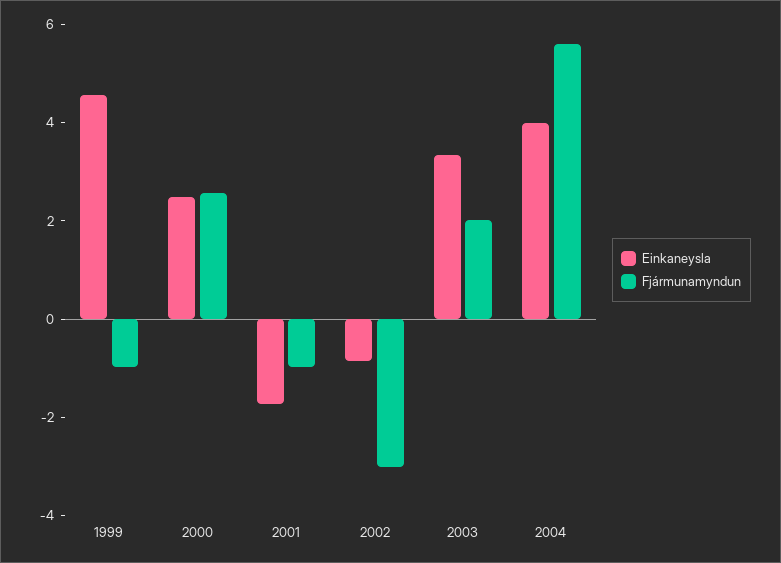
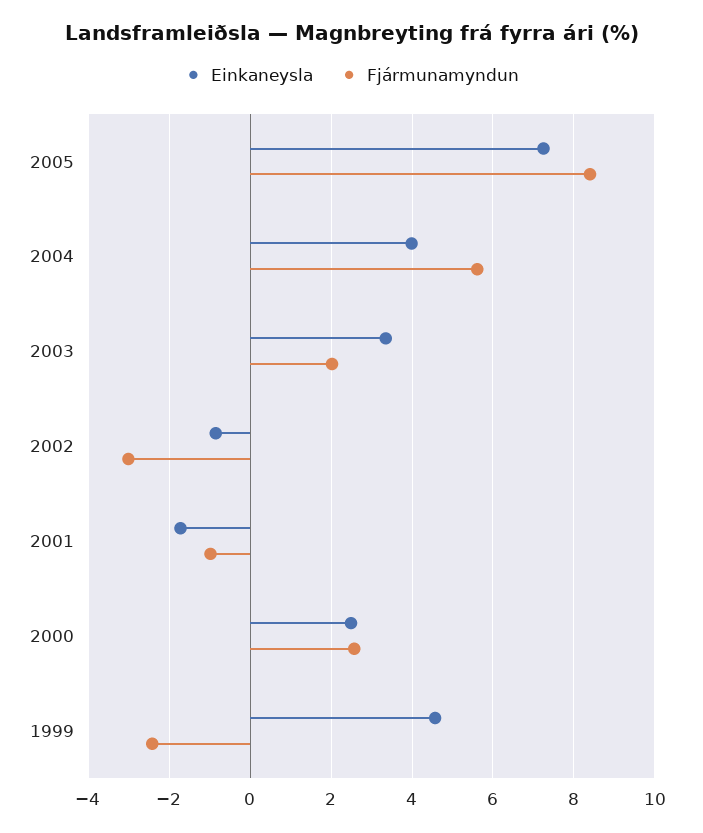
Fjármunamyndun, 1999: -1 -> -2.4
Einkaneysla, 2005: none -> 7.2
Fjármunamyndun, 2005: none -> 8.4

